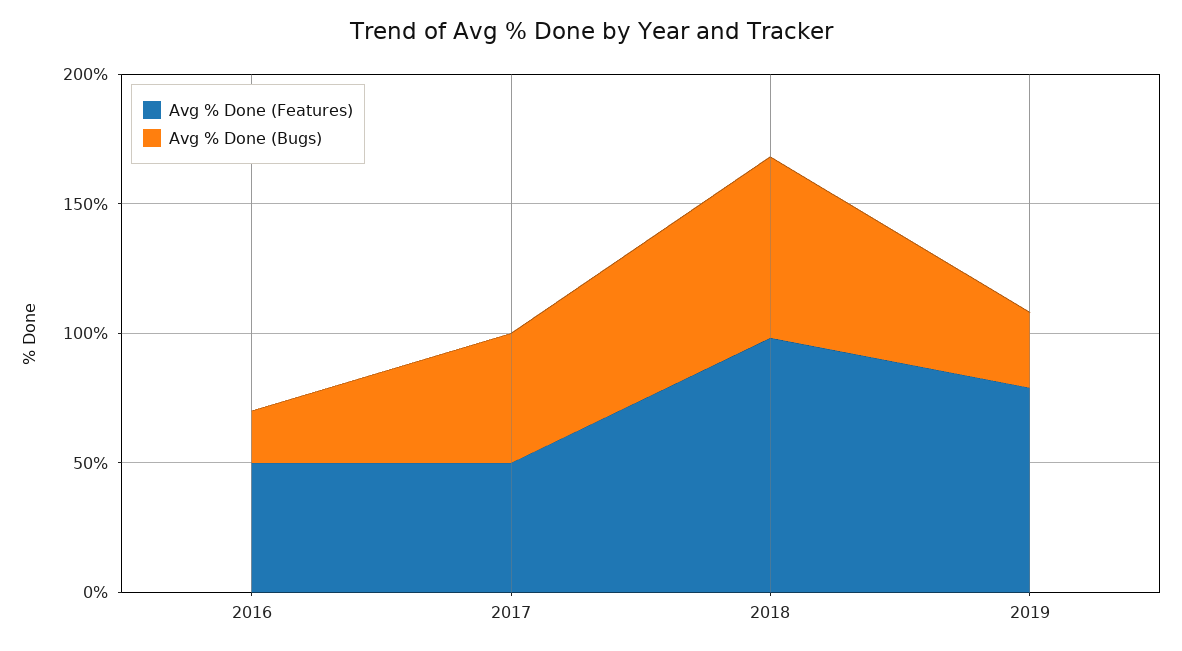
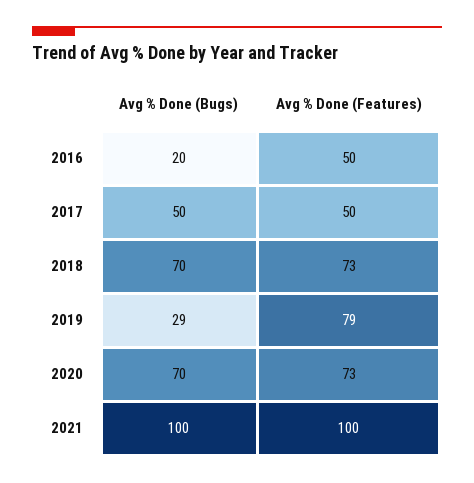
Avg % Done (Features), 2018: 100 -> 73
Avg % Done (Bugs), 2020: none -> 70
Avg % Done (Features), 2020: none -> 73
Avg % Done (Bugs), 2021: none -> 100
Avg % Done (Features), 2021: none -> 100

